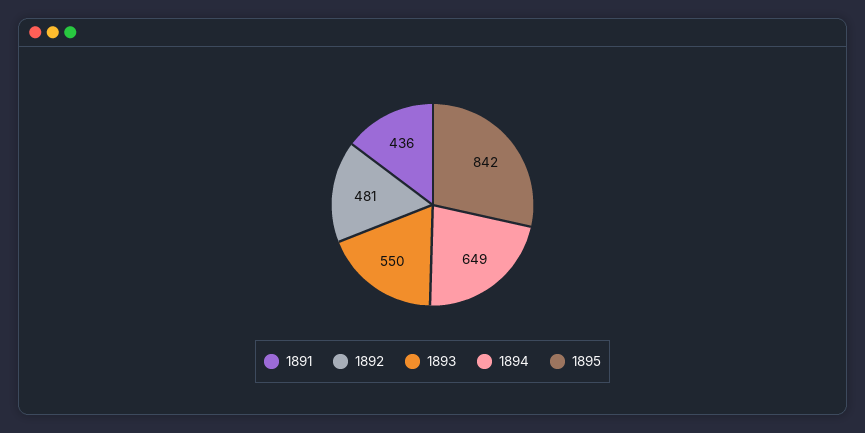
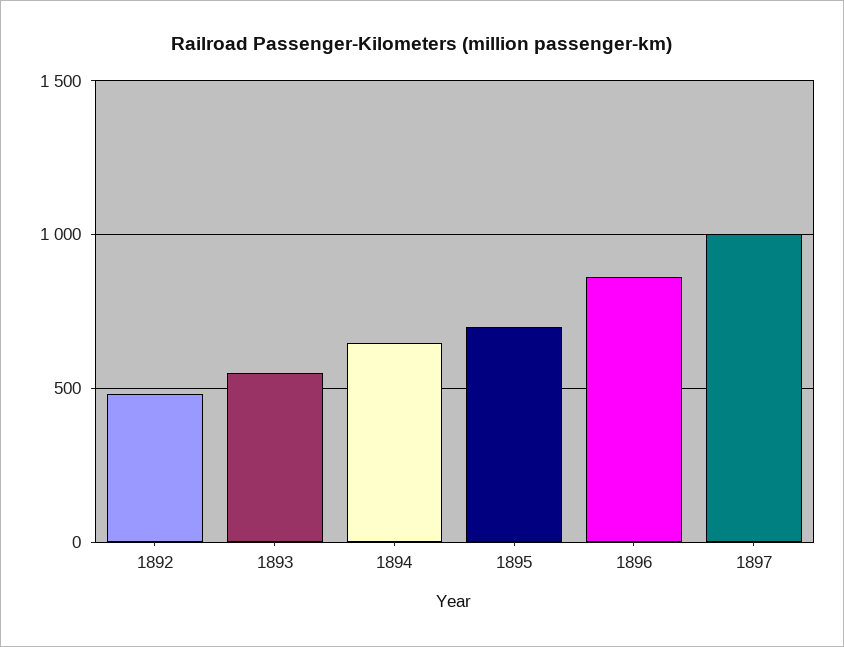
1891: 436 -> none
1895: 842 -> 700
1896: none -> 850
1897: none -> 1000

